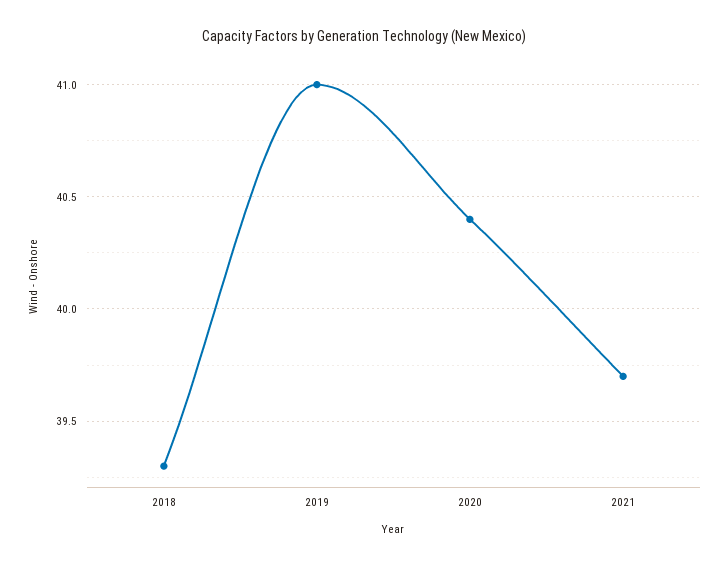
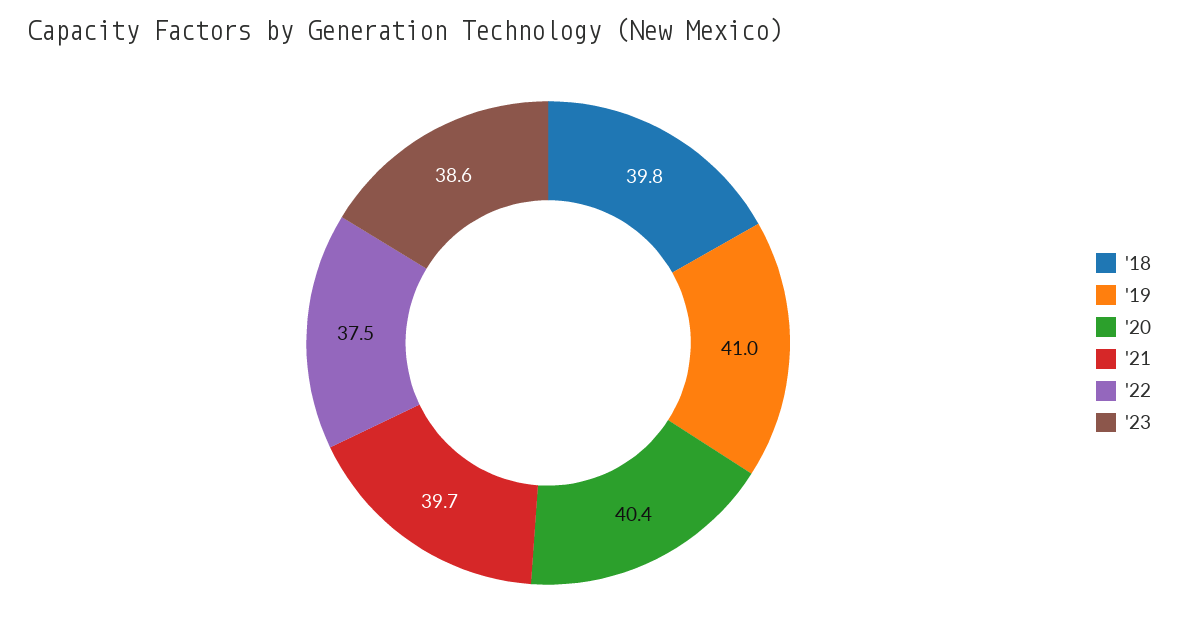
2018: 39.3 -> 39.8
'22: none -> 37.5
'23: none -> 38.6

